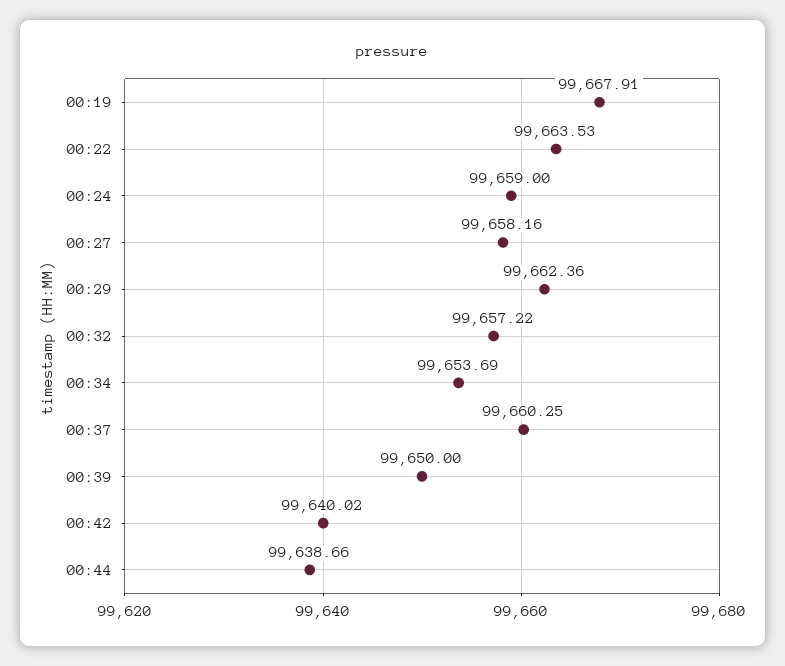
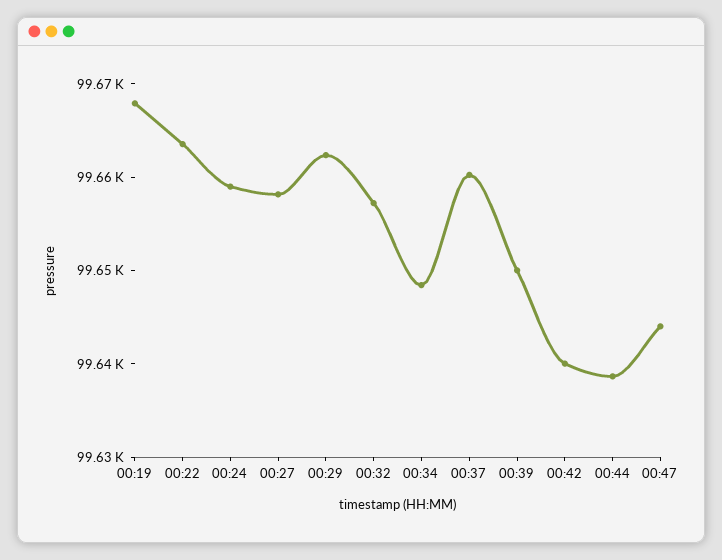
00:34: 99653.69 -> 99648
00:47: none -> 99644

